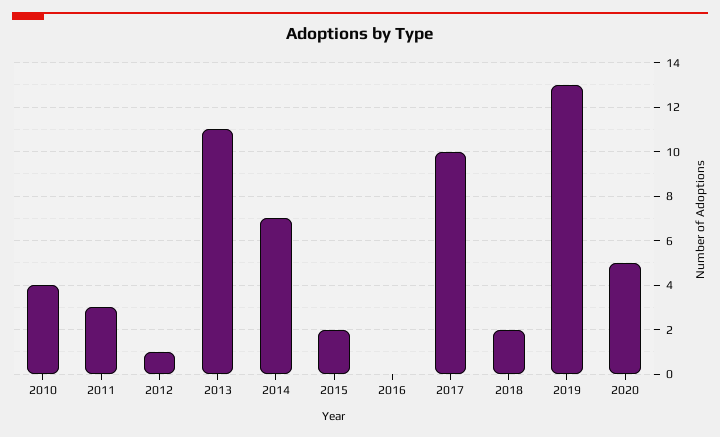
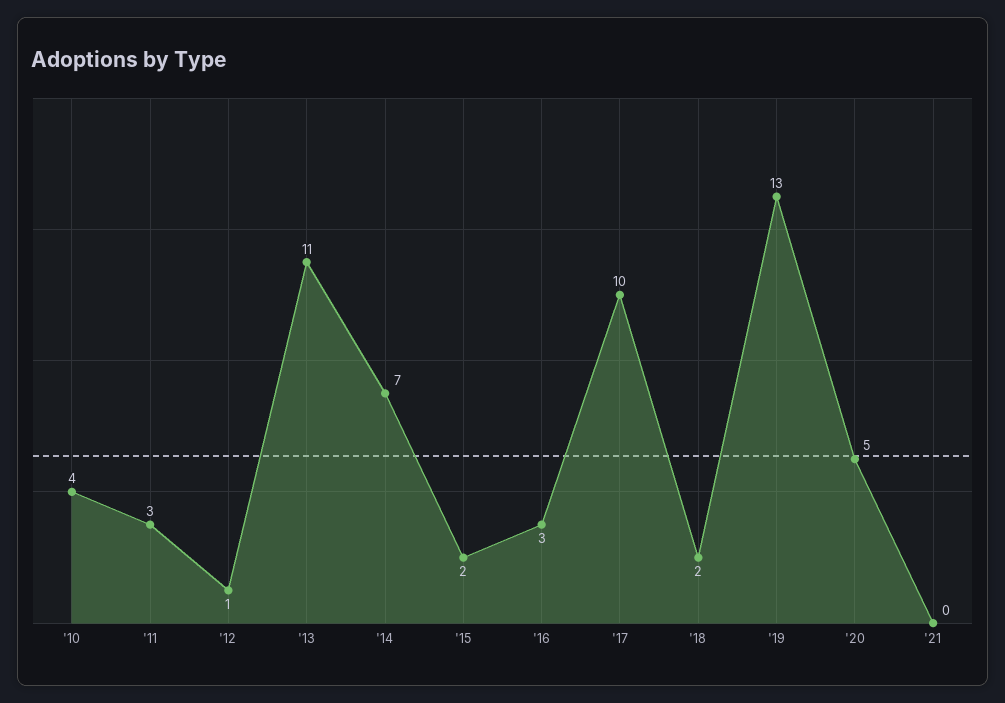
2016: 0 -> 3
'21: none -> 0

